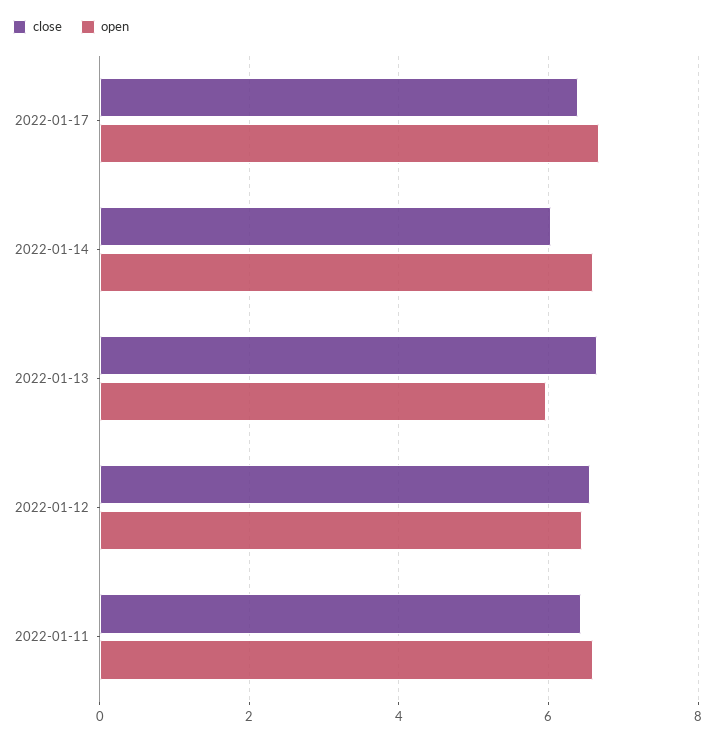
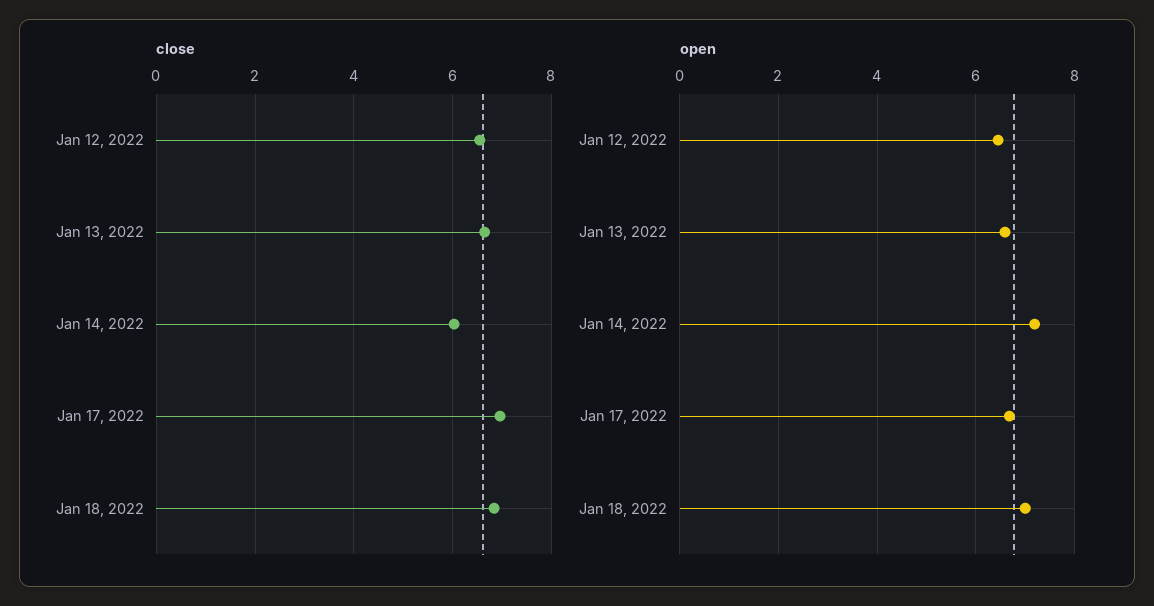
close, 2022-01-17: 6.4 -> 7
open, 2022-01-14: 6.6 -> 7.2
open, 2022-01-13: 6 -> 6.6
close, 2022-01-11: 6.4 -> none
open, 2022-01-11: 6.6 -> none
close, Jan 18, 2022: none -> 6.8
open, Jan 18, 2022: none -> 7

